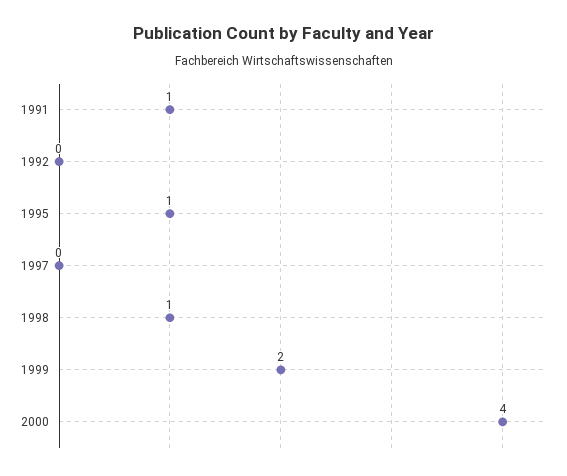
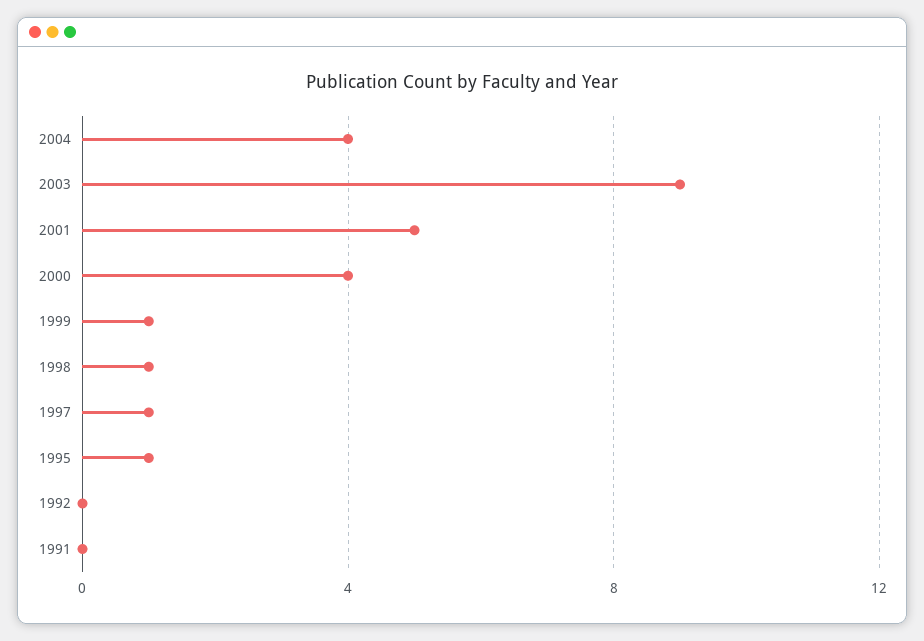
1991: 1 -> 0
1997: 0 -> 1
1999: 2 -> 1
2004: none -> 4
2003: none -> 9
2001: none -> 5

